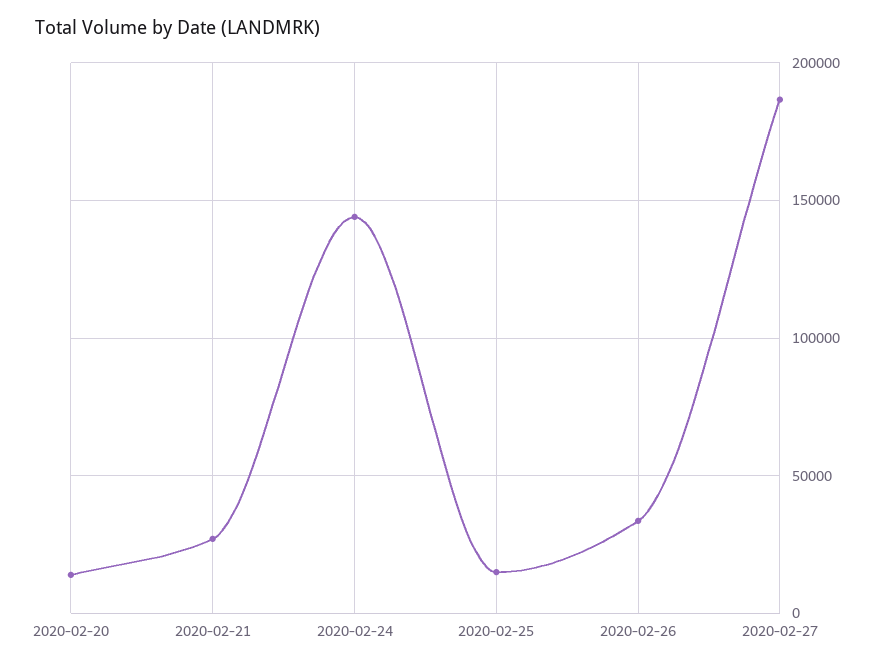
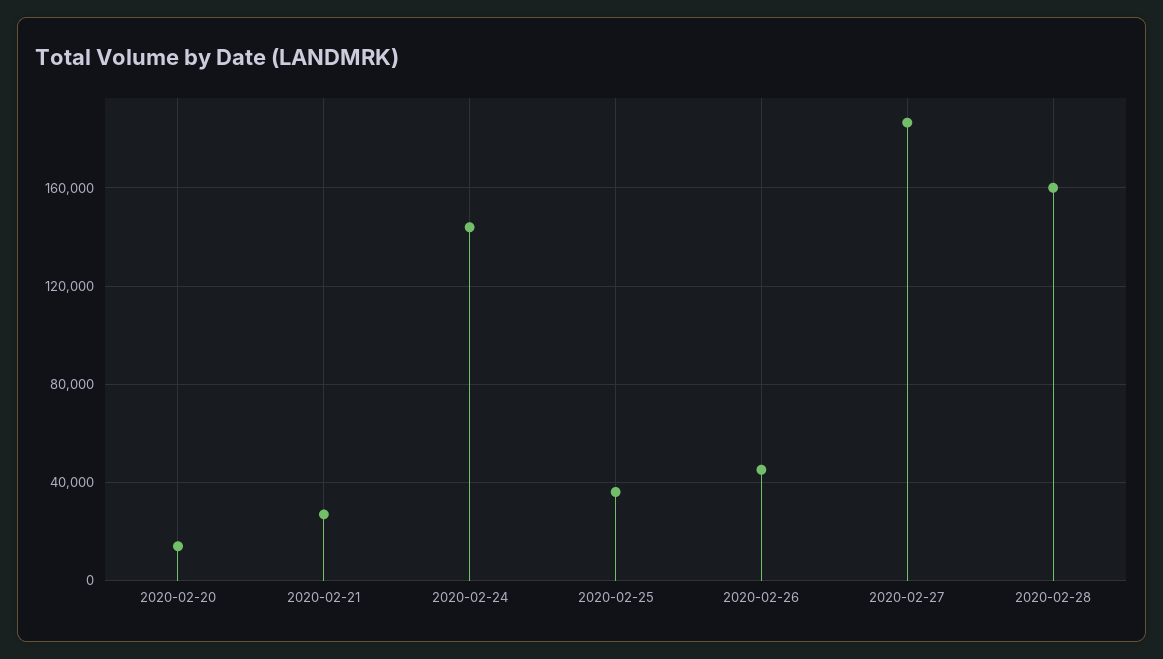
2020-02-25: 15000 -> 35000
2020-02-26: 35000 -> 45000
2020-02-28: none -> 160000

